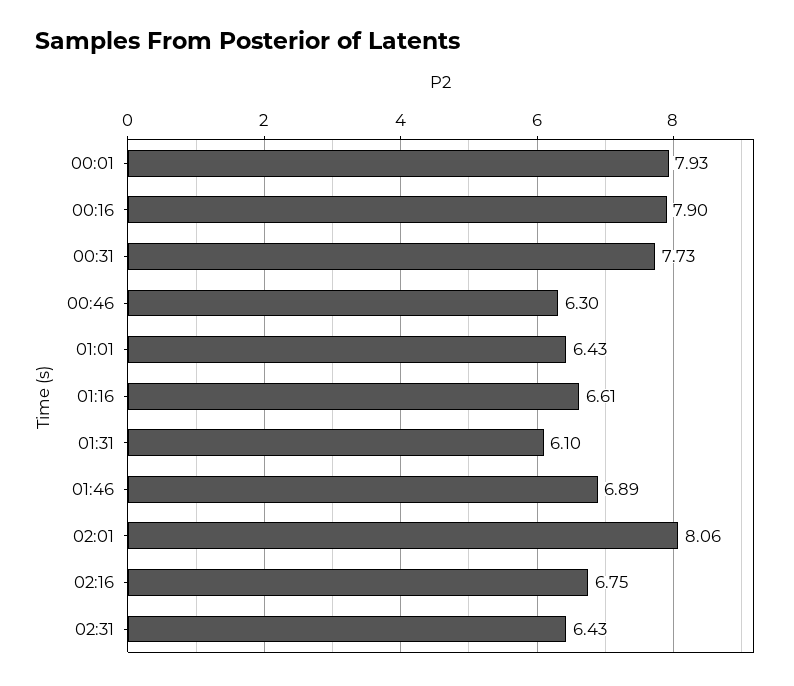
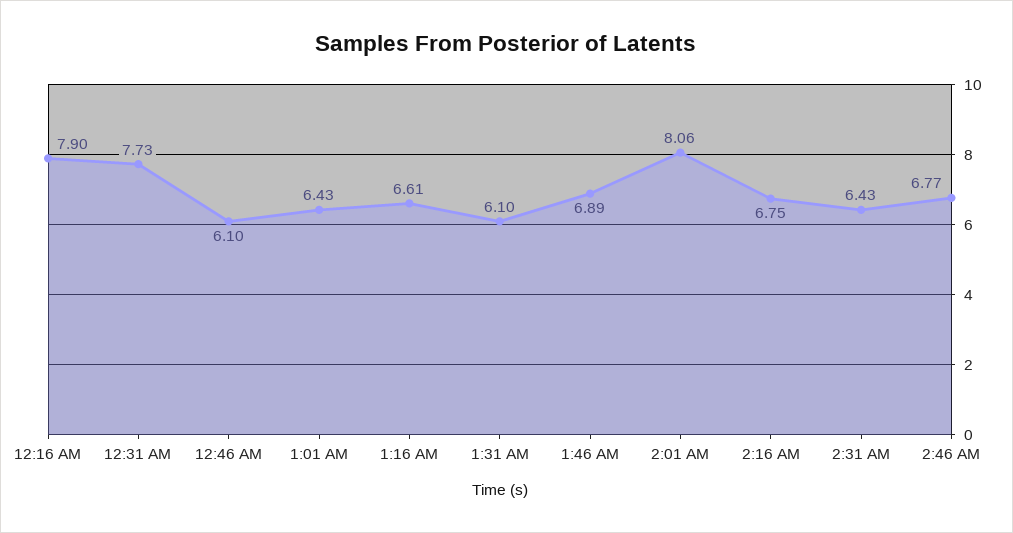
00:01: 7.93 -> none
00:46: 6.3 -> 6.1
2:46 AM: none -> 6.77

